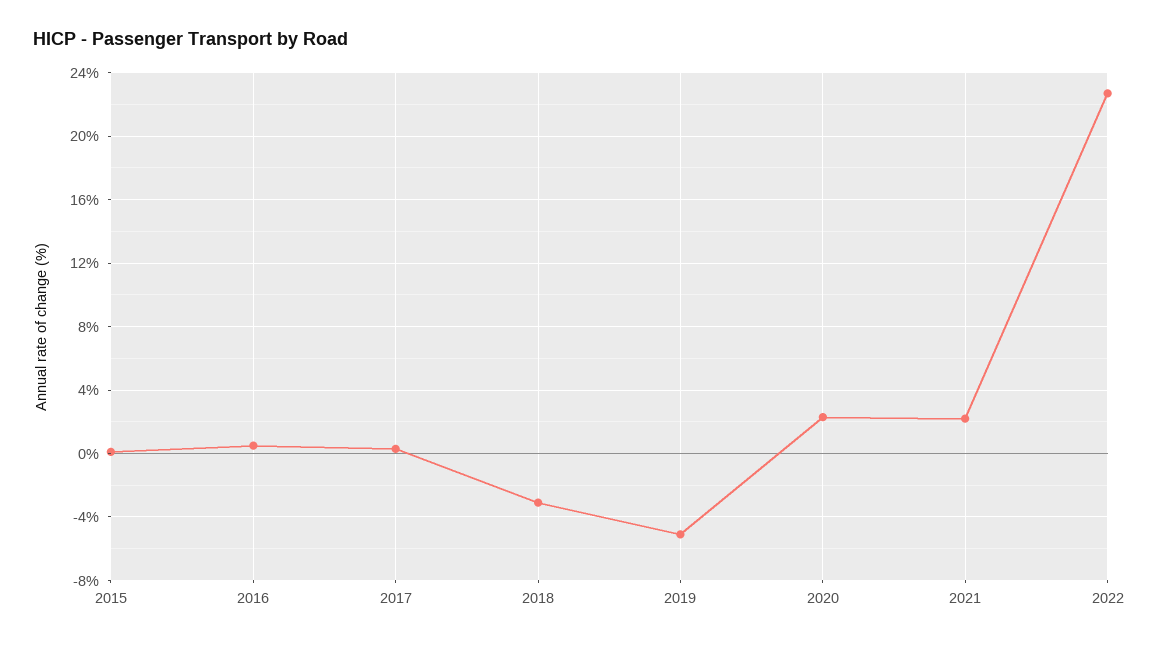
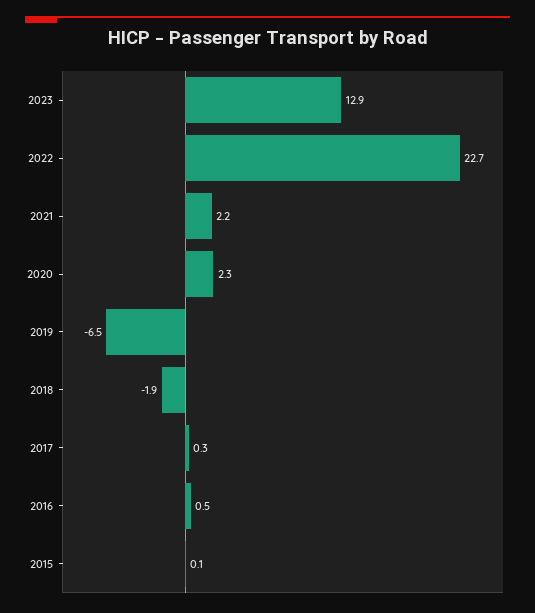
2018: -3 -> -1.9
2019: -5 -> -6.5
2023: none -> 12.9

